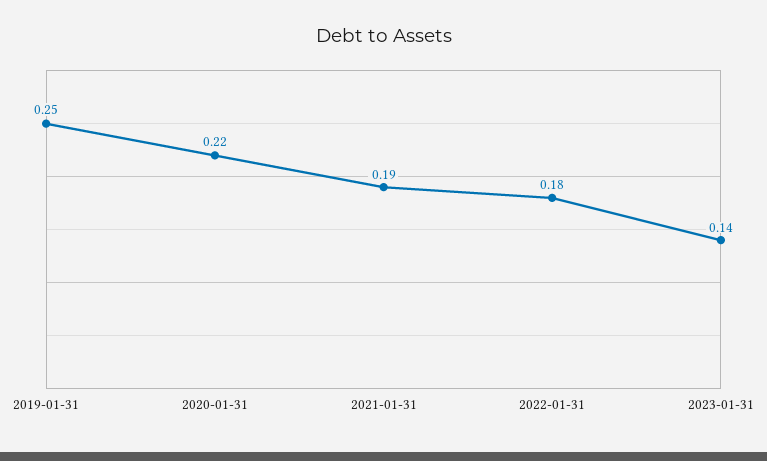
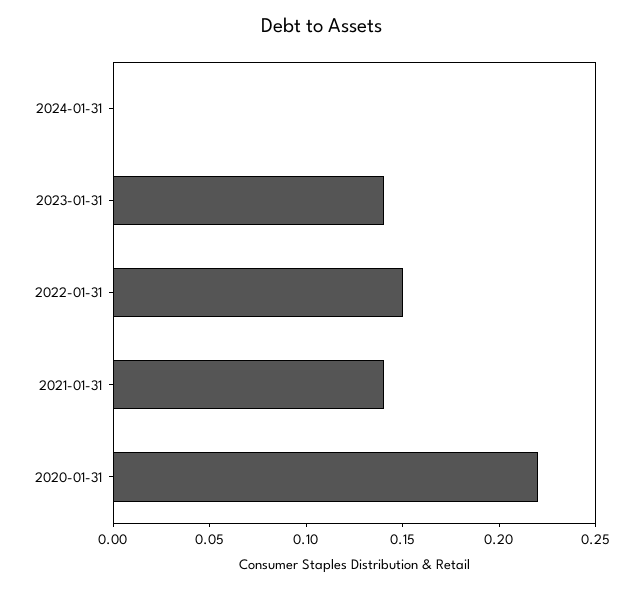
2019-01-31: 0.25 -> none
2021-01-31: 0.19 -> 0.14
2022-01-31: 0.18 -> 0.15
2024-01-31: none -> 0

